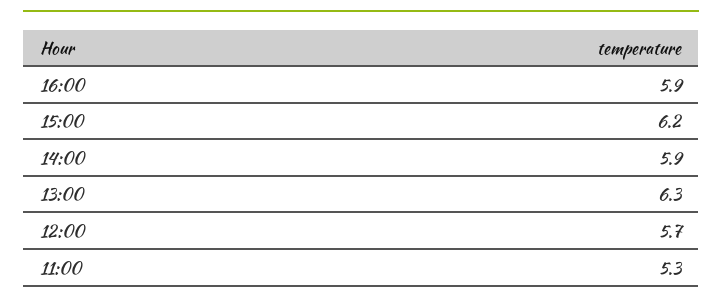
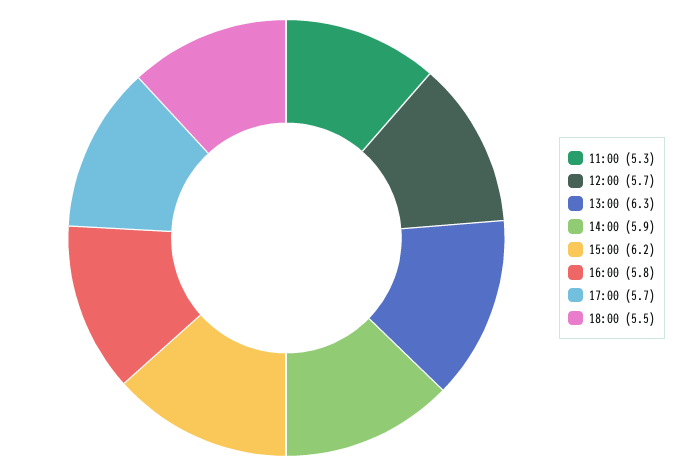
16:00: 5.9 -> 5.8
17:00: none -> 5.7
18:00: none -> 5.5

